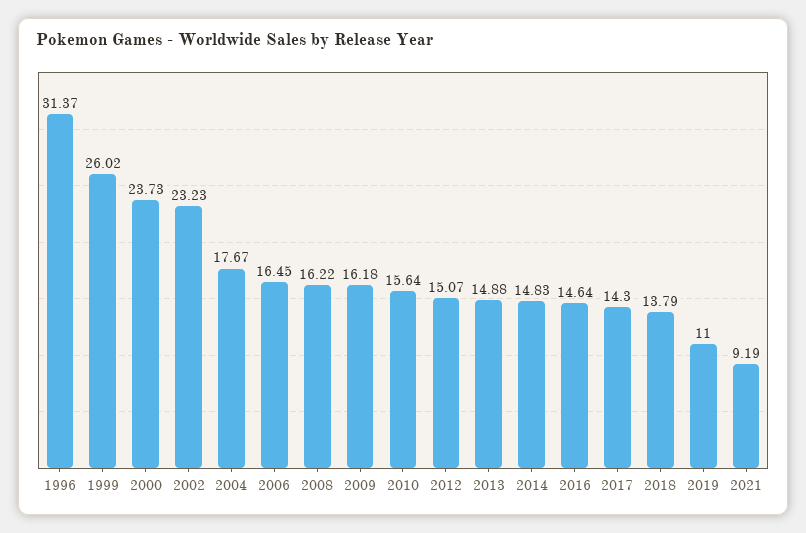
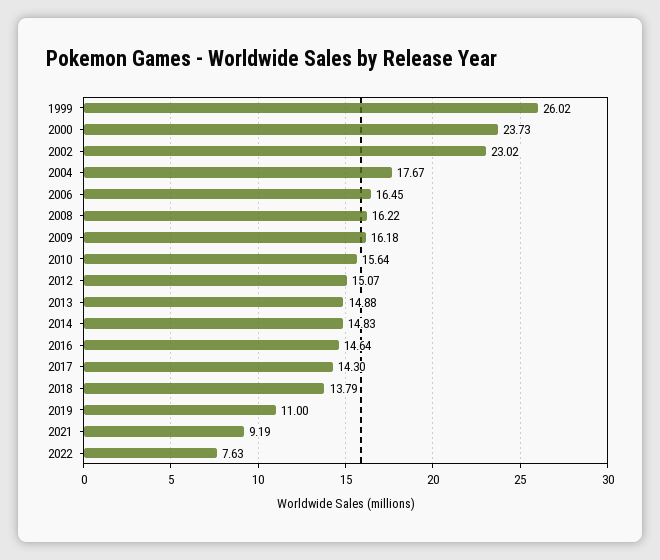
1996: 31.37 -> none
2002: 23.23 -> 23.02
2022: none -> 7.63

